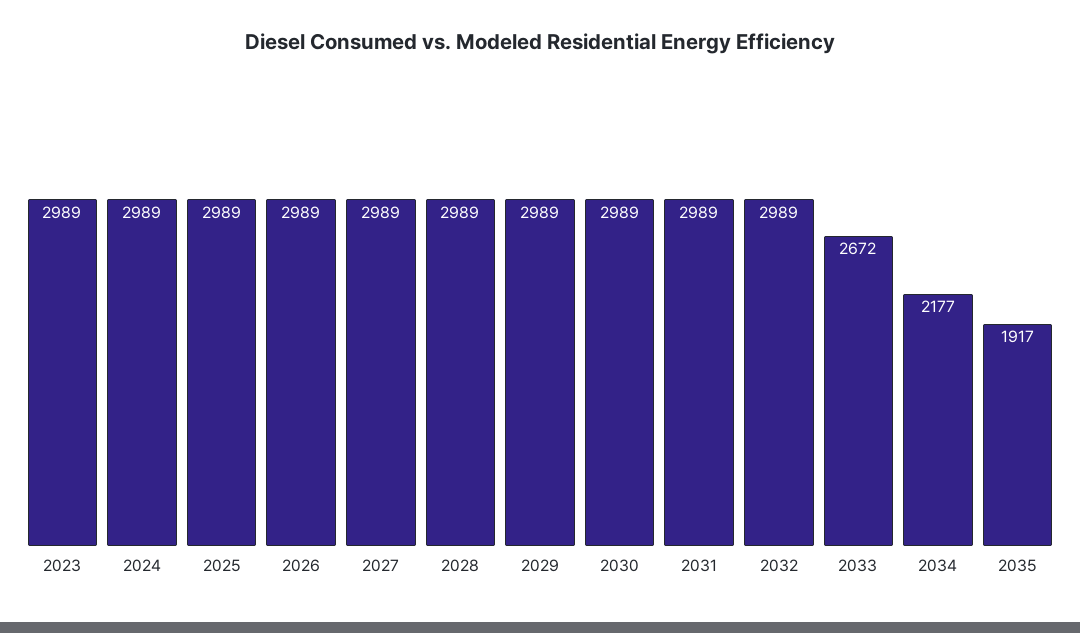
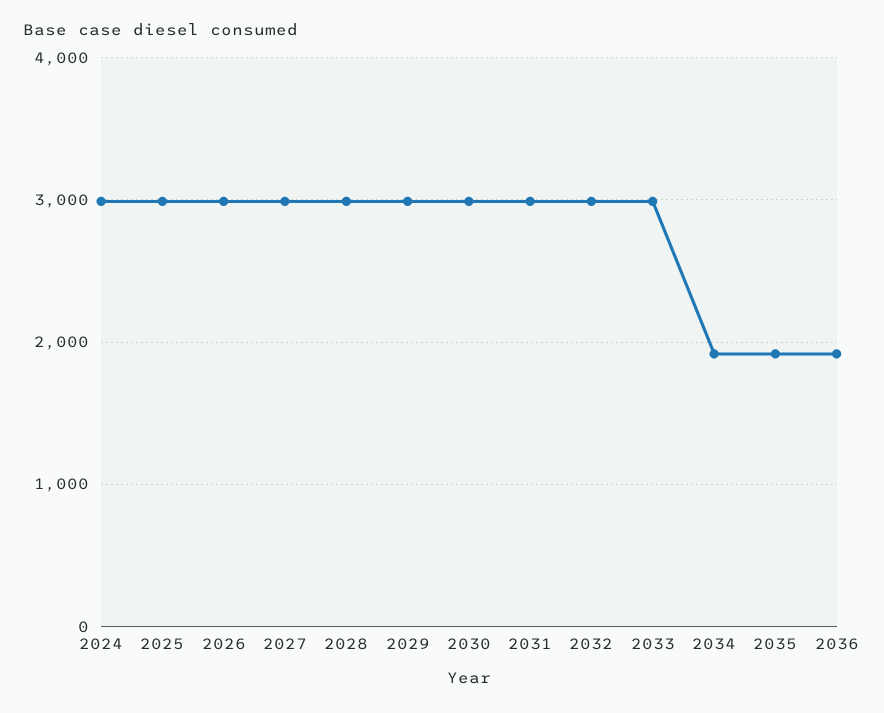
2023: 2989 -> none
2033: 2672 -> 3000
2034: 2177 -> 1900
2036: none -> 1900

